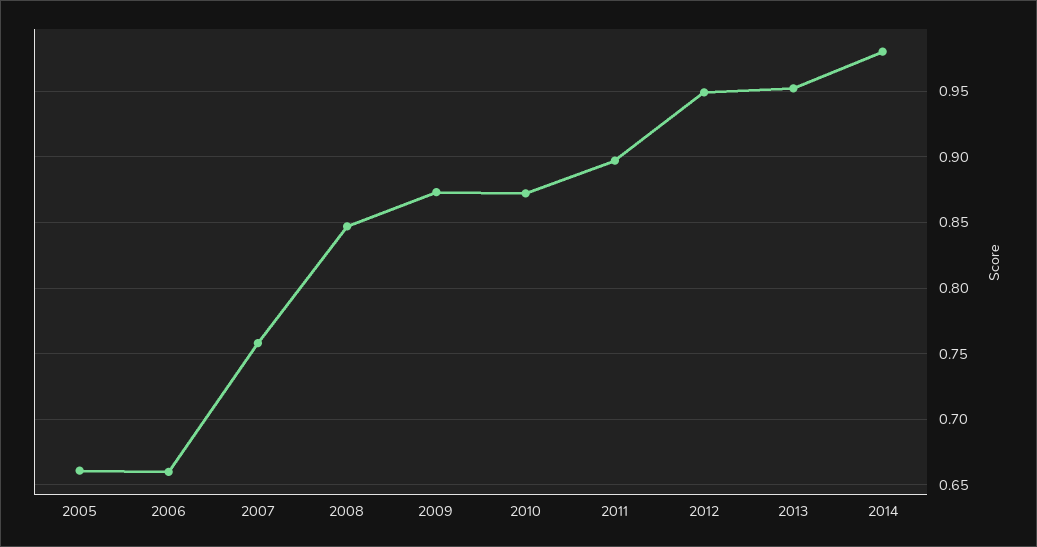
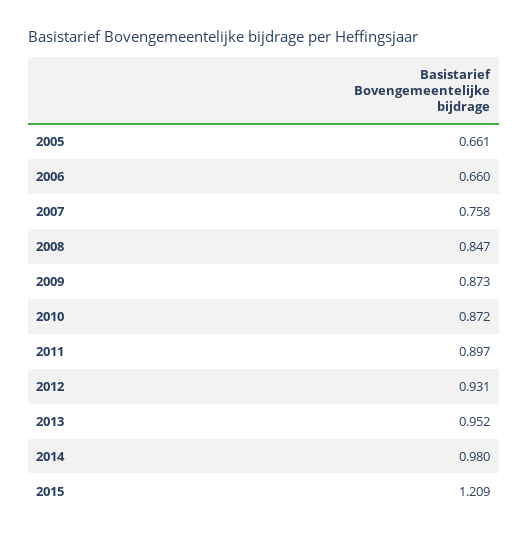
2012: 0.95 -> 0.931
2015: none -> 1.209

